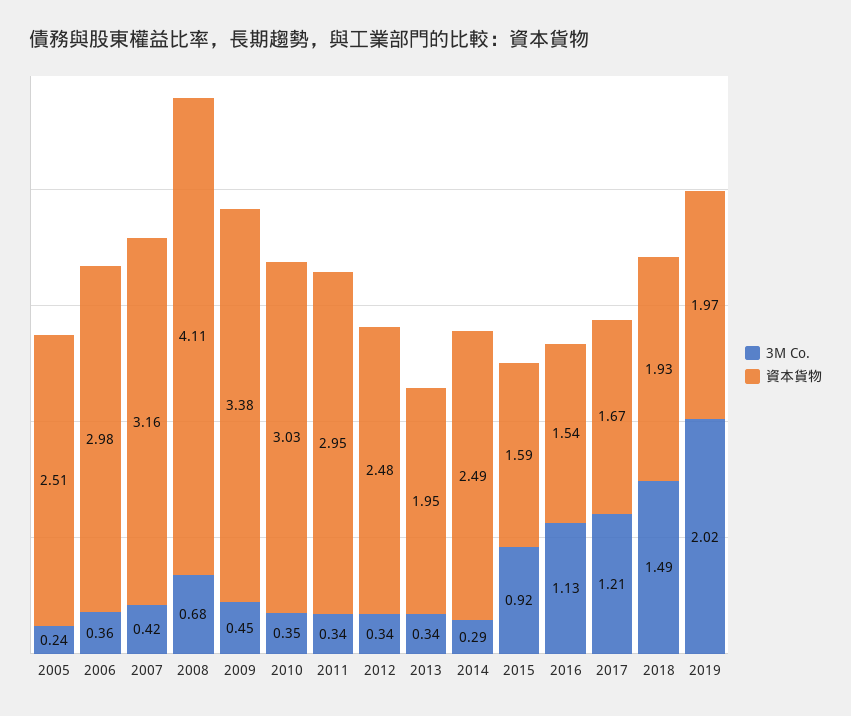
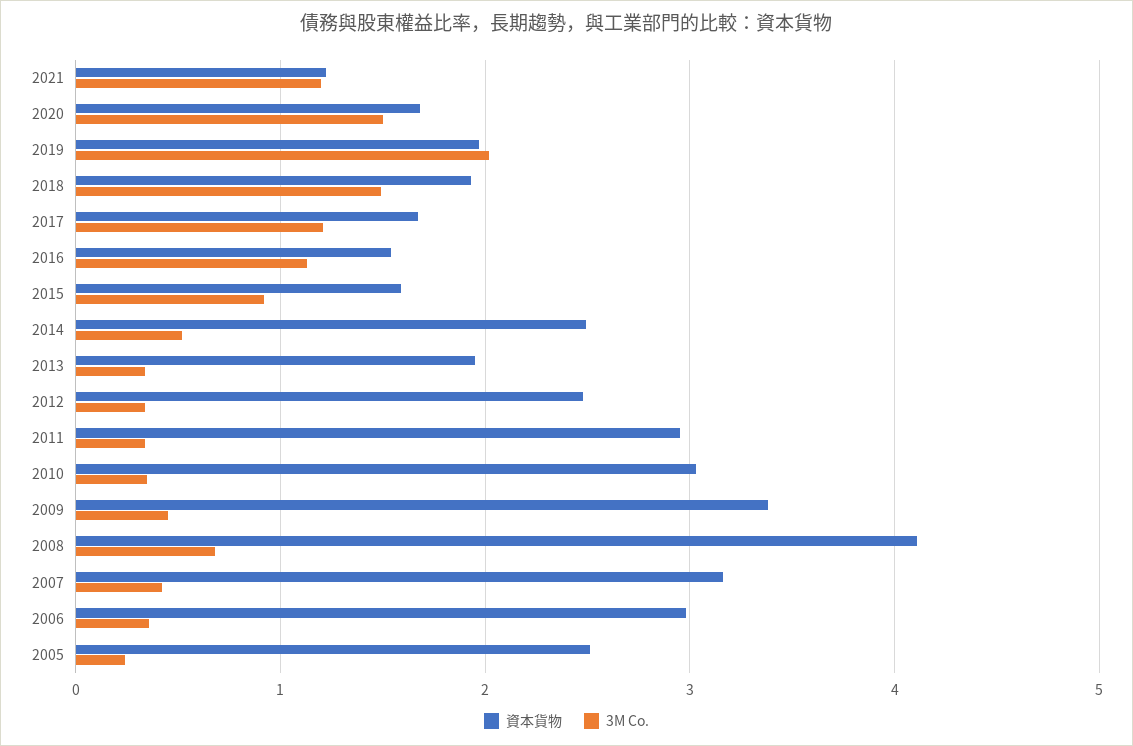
3M Co., 2014: 0.29 -> 0.5
資本貨物, 2021: none -> 1.2
3M Co., 2021: none -> 1.2
資本貨物, 2020: none -> 1.7
3M Co., 2020: none -> 1.5

